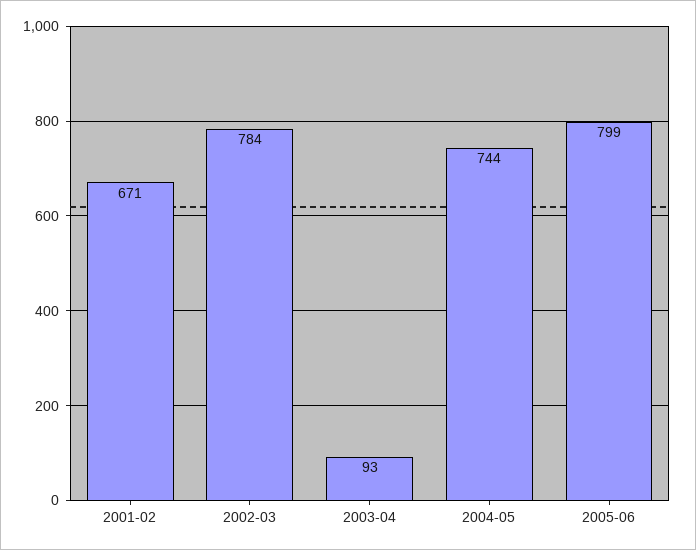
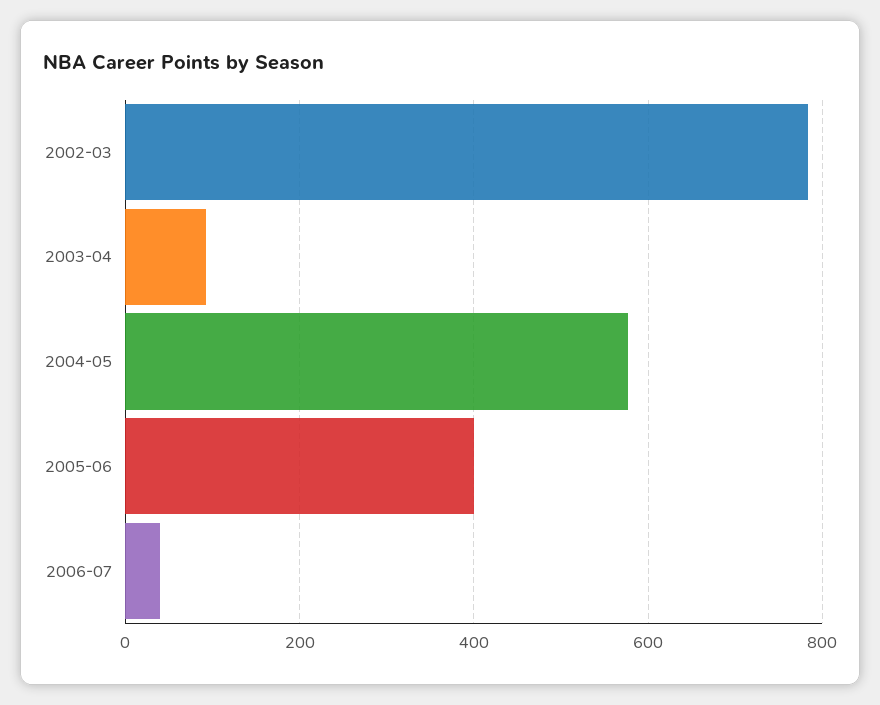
2001-02: 671 -> none
2004-05: 744 -> 580
2005-06: 799 -> 400
2006-07: none -> 40

